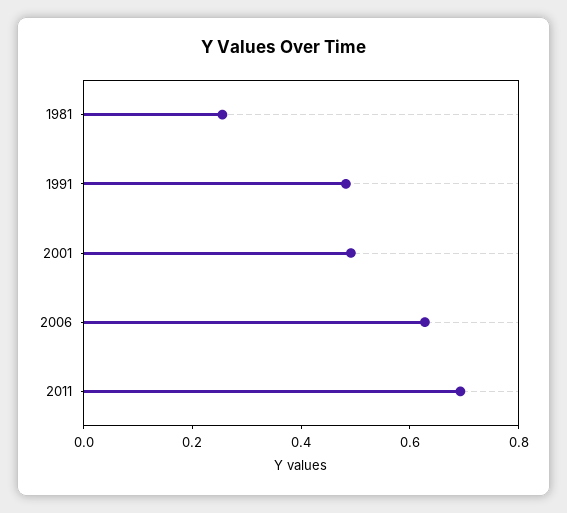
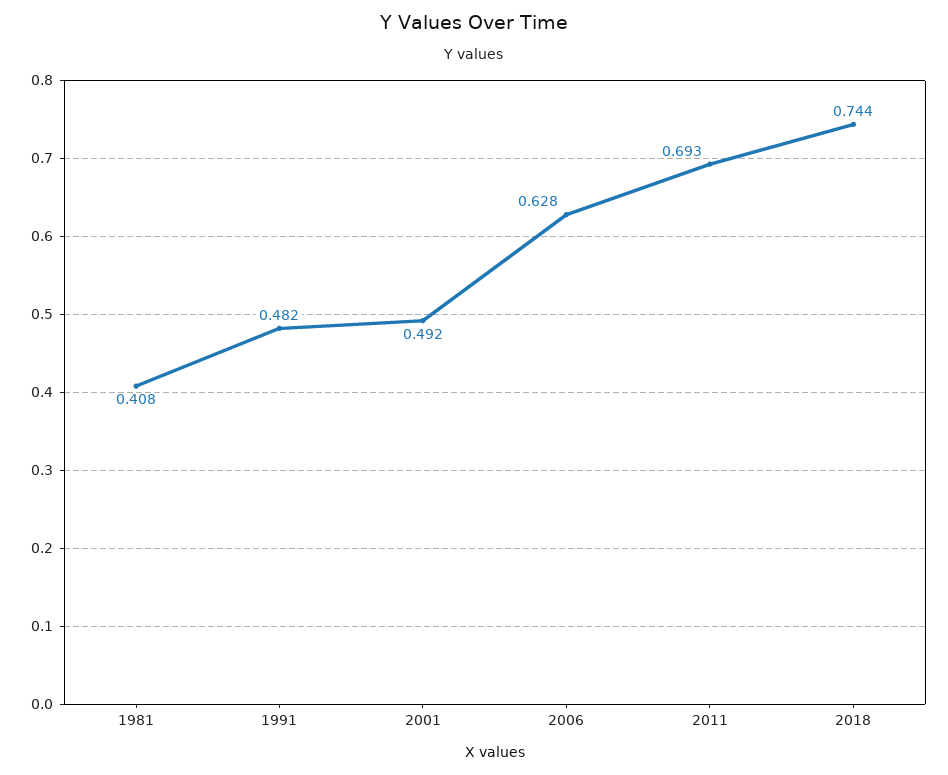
1981: 0.25 -> 0.408
2018: none -> 0.744

